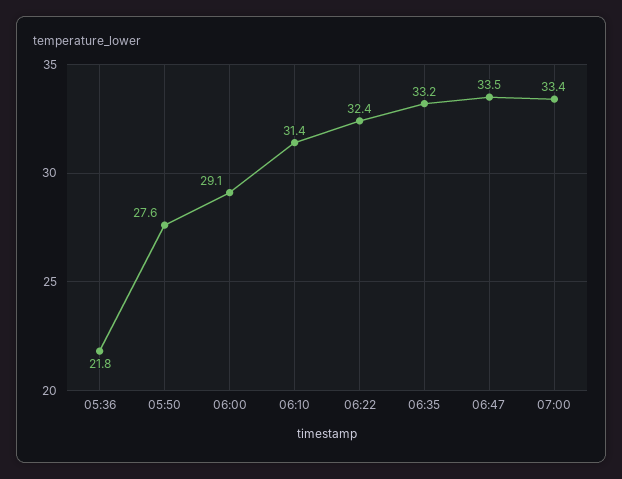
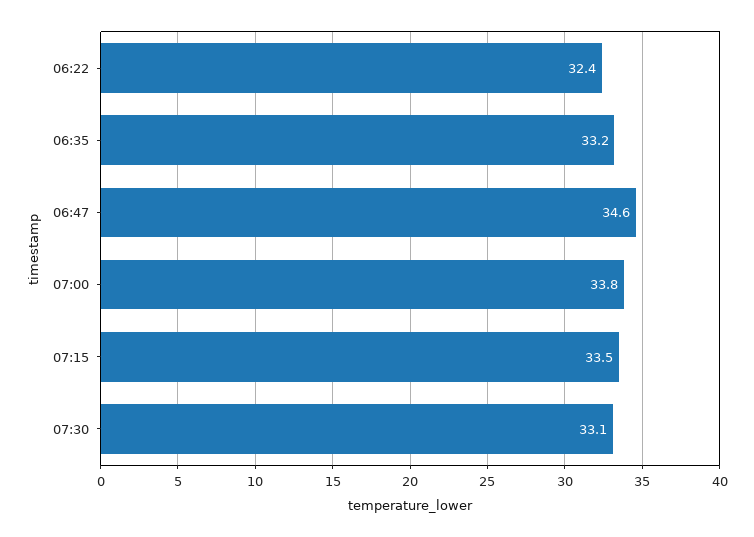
05:36: 21.8 -> none
05:50: 27.6 -> none
06:00: 29.1 -> none
06:10: 31.4 -> none
06:47: 33.5 -> 34.6
07:00: 33.4 -> 33.8
07:15: none -> 33.5
07:30: none -> 33.1

